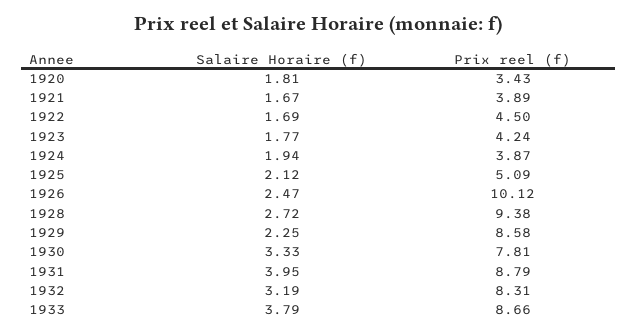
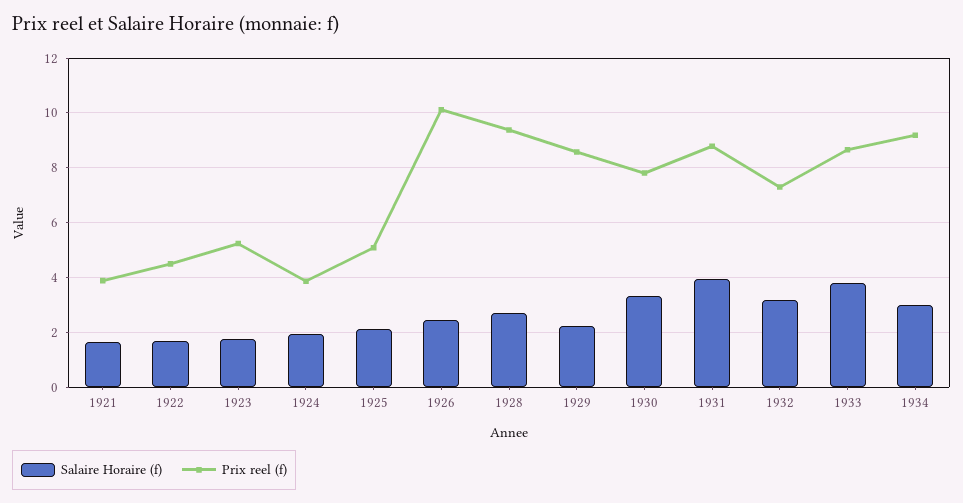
Salaire Horaire (f), 1920: 1.81 -> none
Prix reel (f), 1920: 3.43 -> none
Prix reel (f), 1923: 4.24 -> 5.25
Prix reel (f), 1932: 8.31 -> 7.25
Salaire Horaire (f), 1934: none -> 3
Prix reel (f), 1934: none -> 9.25

